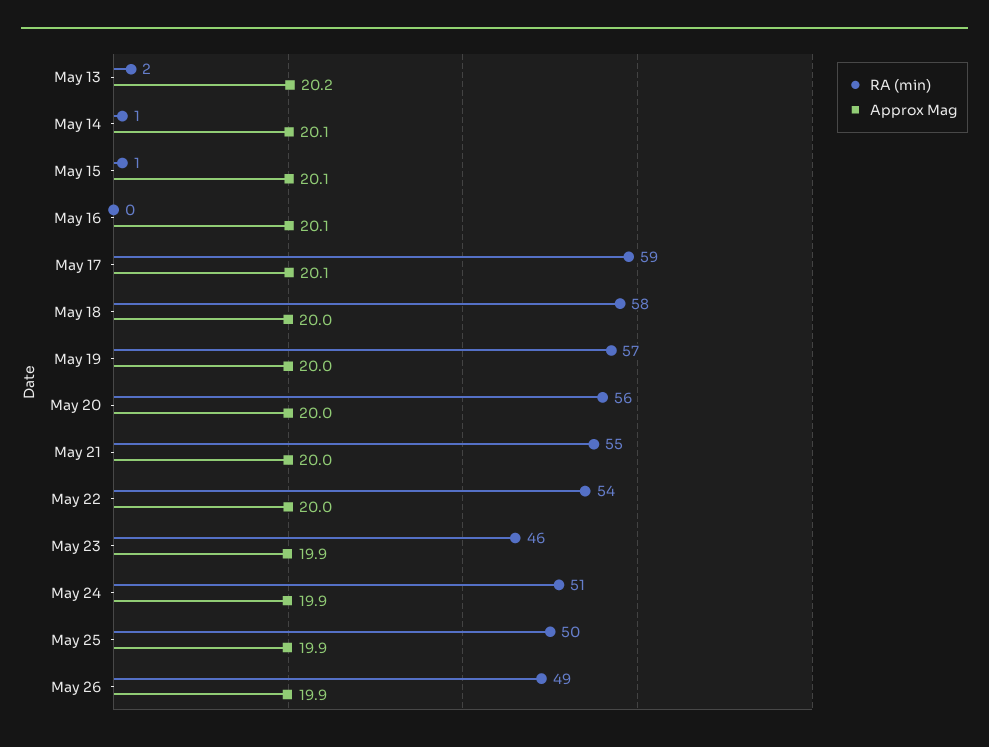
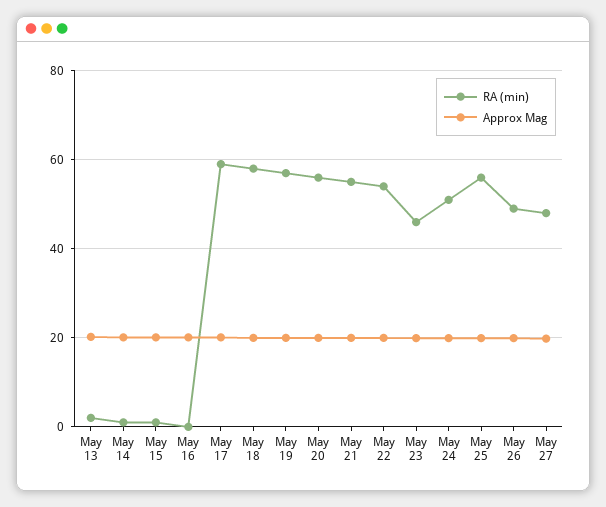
RA (min), May 25: 50 -> 56
RA (min), May 27: none -> 48
Approx Mag, May 27: none -> 20

